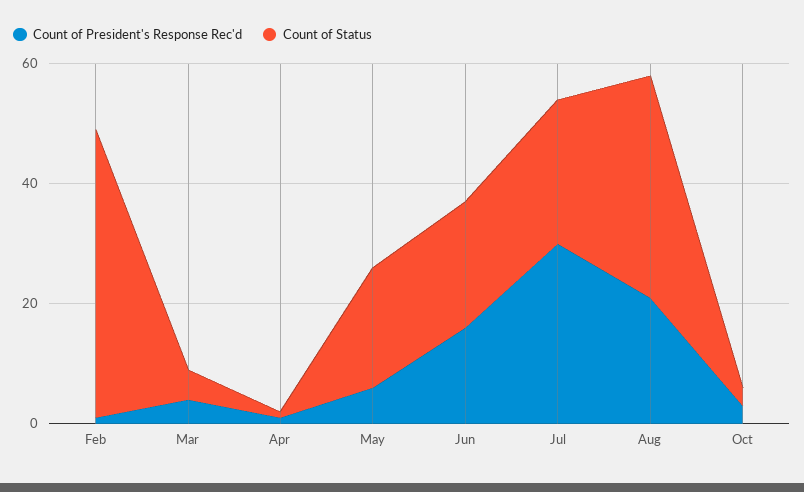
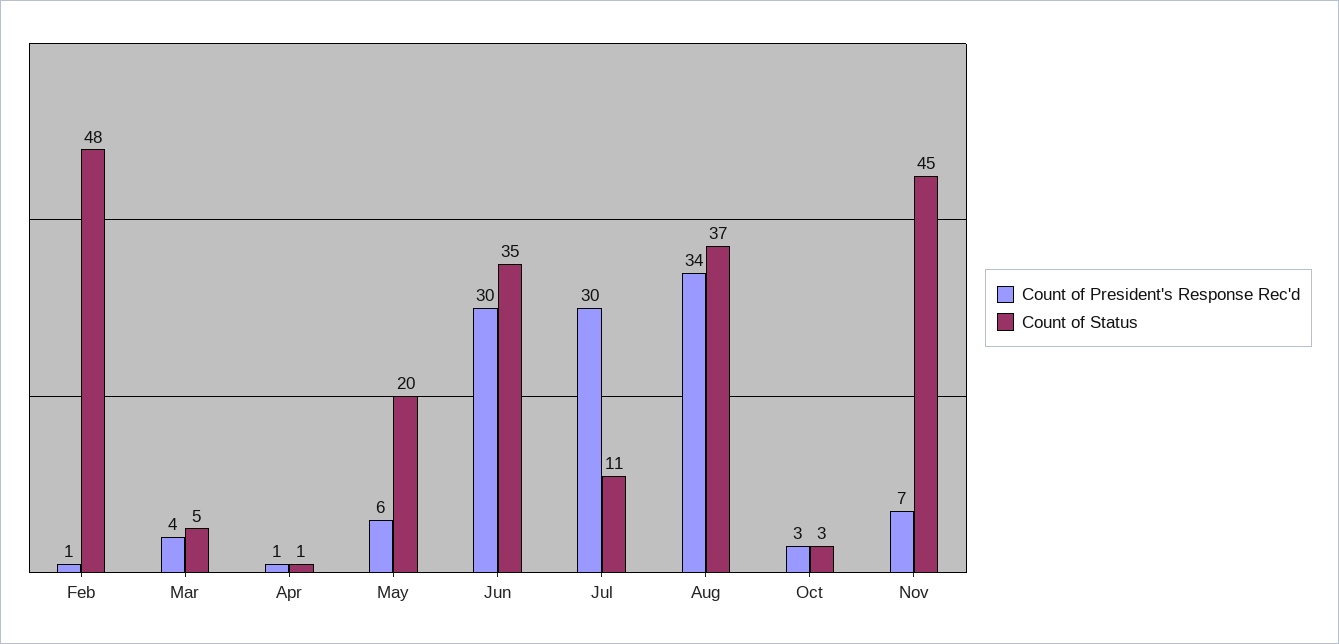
Count of President's Response Rec'd, Jun: 15 -> 30
Count of Status, Jun: 20 -> 35
Count of Status, Jul: 25 -> 11
Count of President's Response Rec'd, Aug: 20 -> 34
Count of President's Response Rec'd, Nov: none -> 7
Count of Status, Nov: none -> 45

